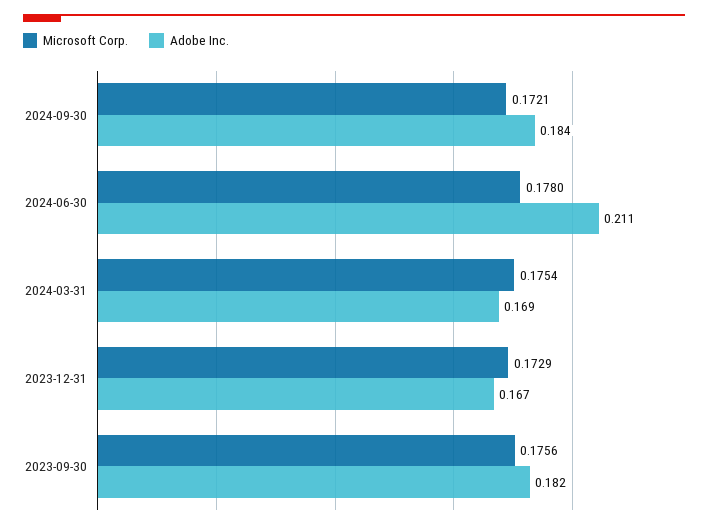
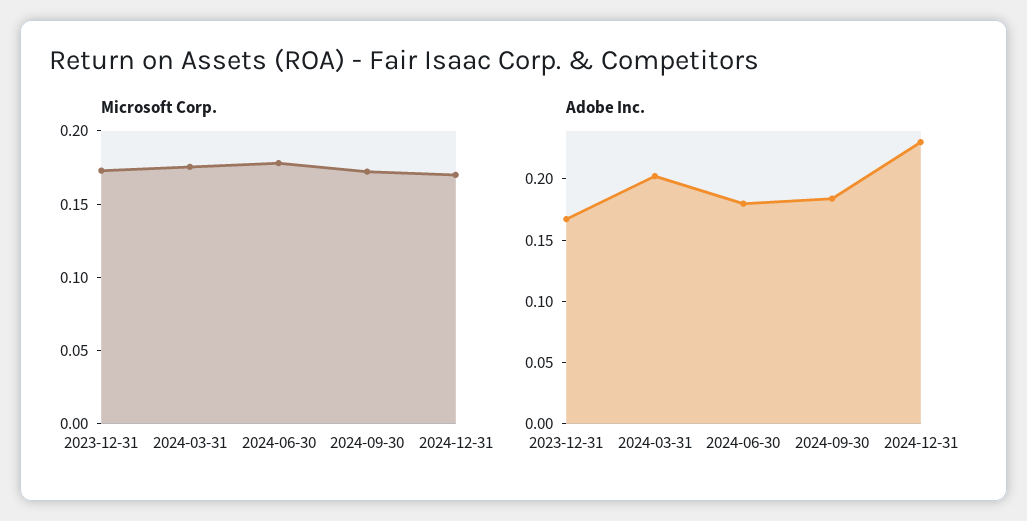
Adobe Inc., 2024-06-30: 0.211 -> 0.18
Adobe Inc., 2024-03-31: 0.169 -> 0.2
Microsoft Corp., 2023-09-30: 0.1756 -> none
Adobe Inc., 2023-09-30: 0.182 -> none
Microsoft Corp., 2024-12-31: none -> 0.17
Adobe Inc., 2024-12-31: none -> 0.23

